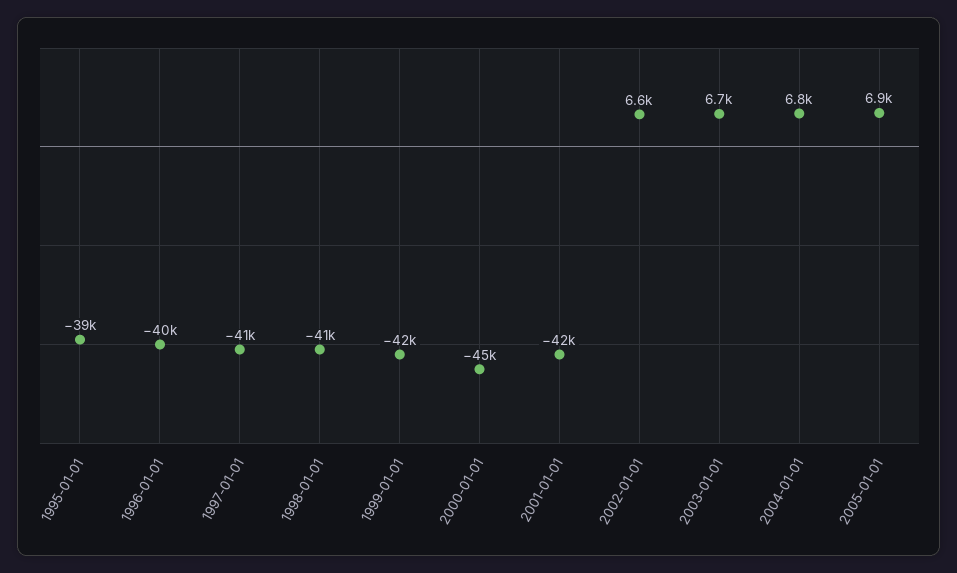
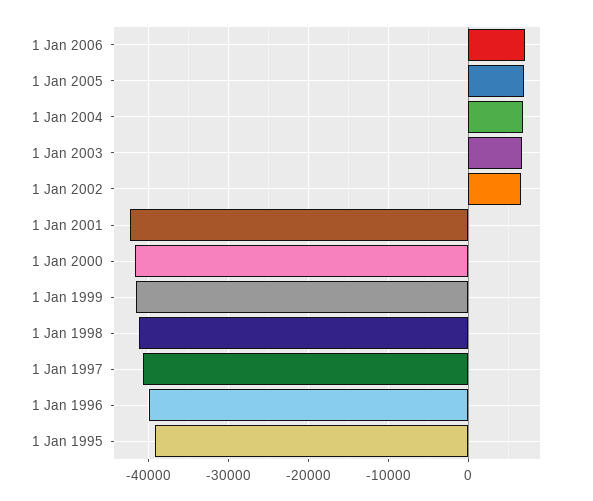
2000-01-01: -45000 -> -42000
1 Jan 2006: none -> 7000

